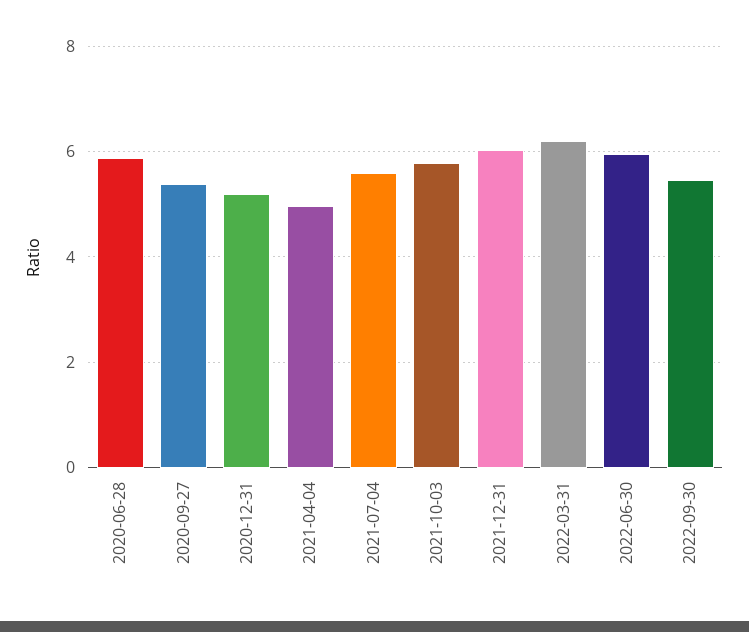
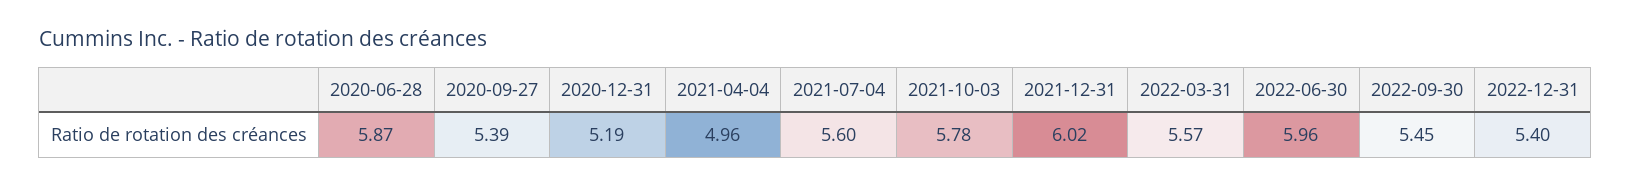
2022-03-31: 6.2 -> 5.57
2022-12-31: none -> 5.4

